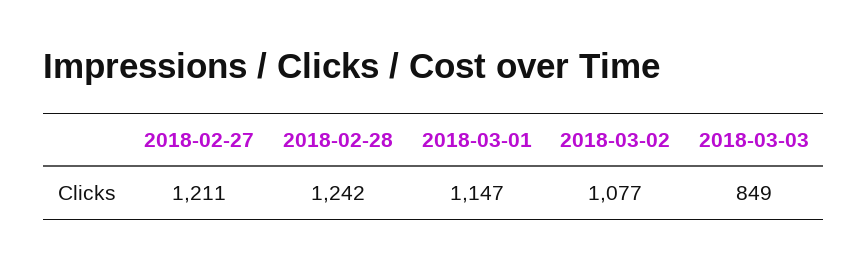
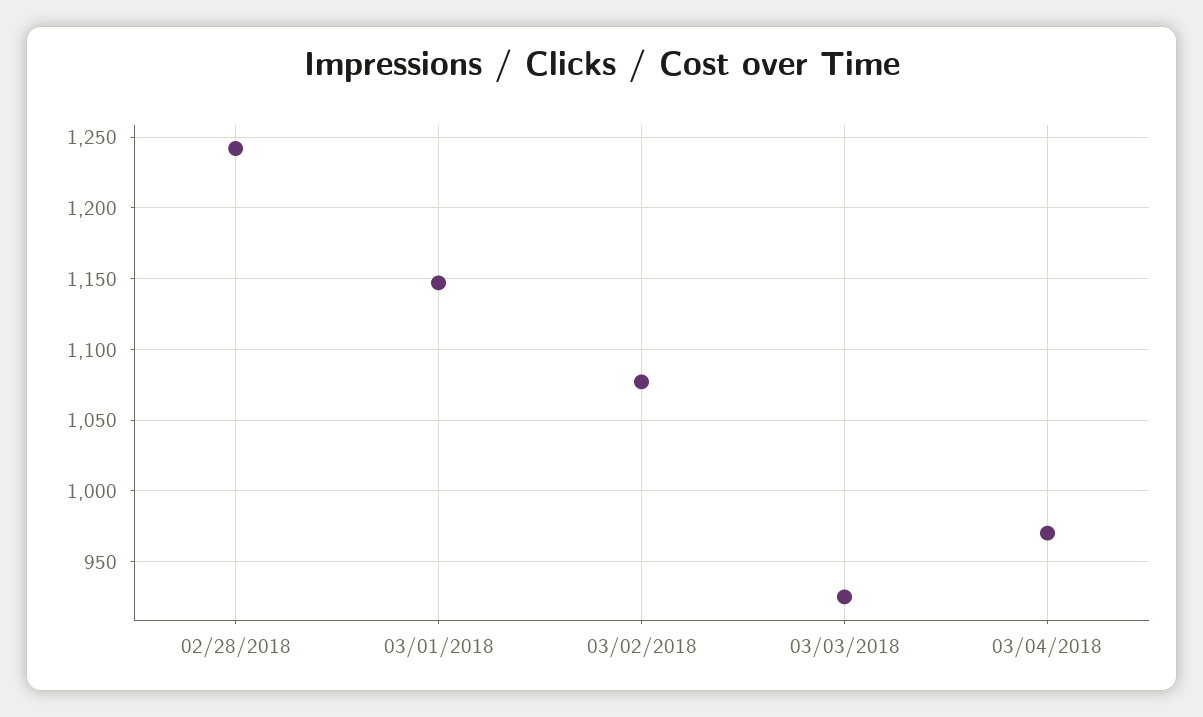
2018-02-27: 1211 -> none
2018-03-03: 849 -> 925
03/04/2018: none -> 970

